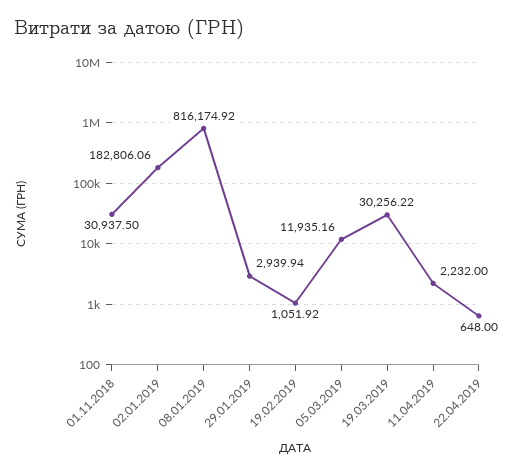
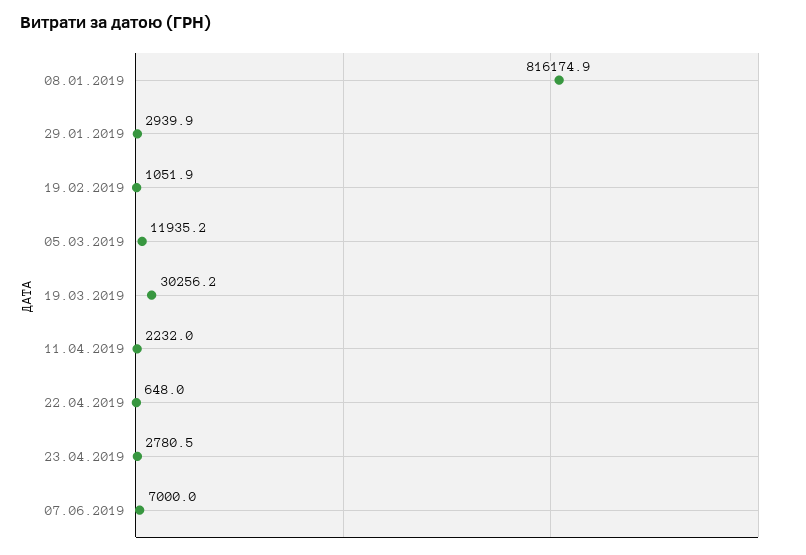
01.11.2018: 30937.5 -> none
02.01.2019: 182806.06 -> none
23.04.2019: none -> 2780.5
07.06.2019: none -> 7000

